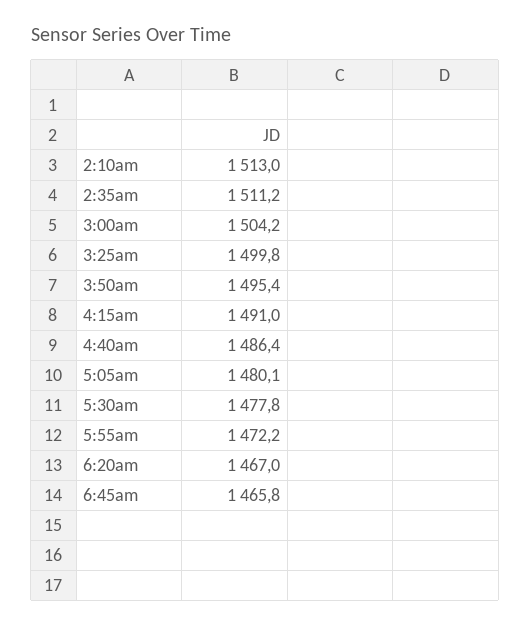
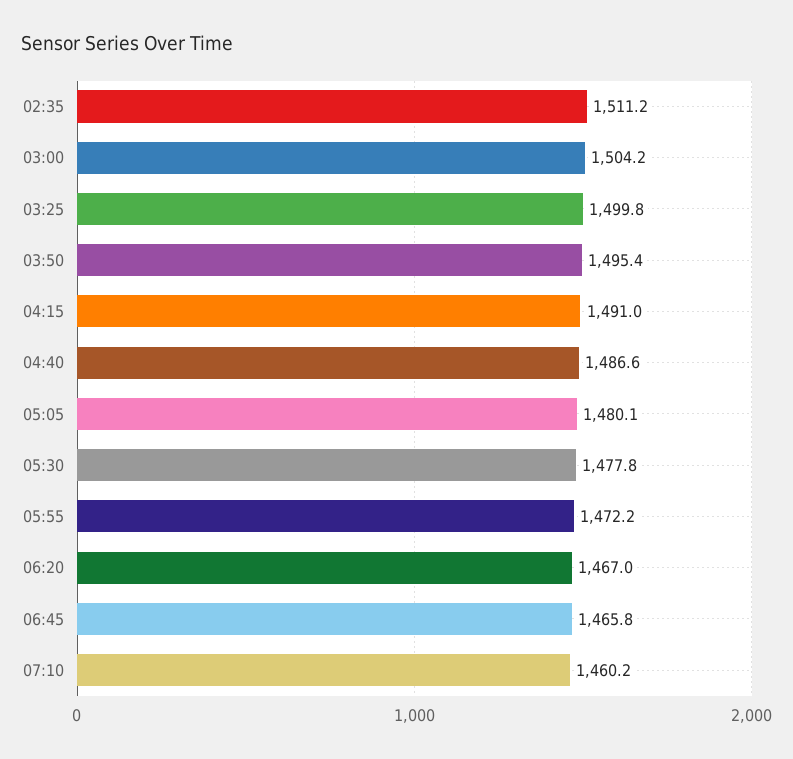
2:10am: 1513 -> none
4:40am: 1486.4 -> 1486.6
07:10: none -> 1460.2

